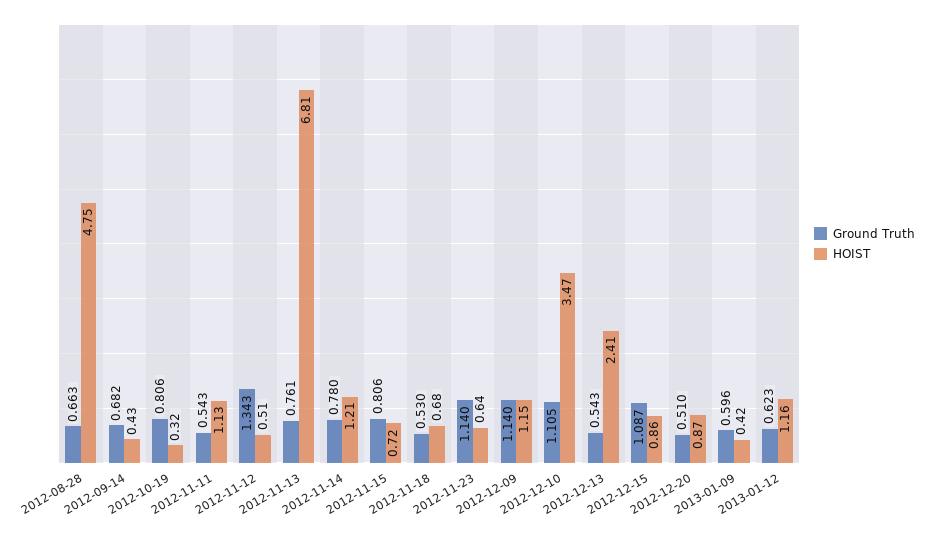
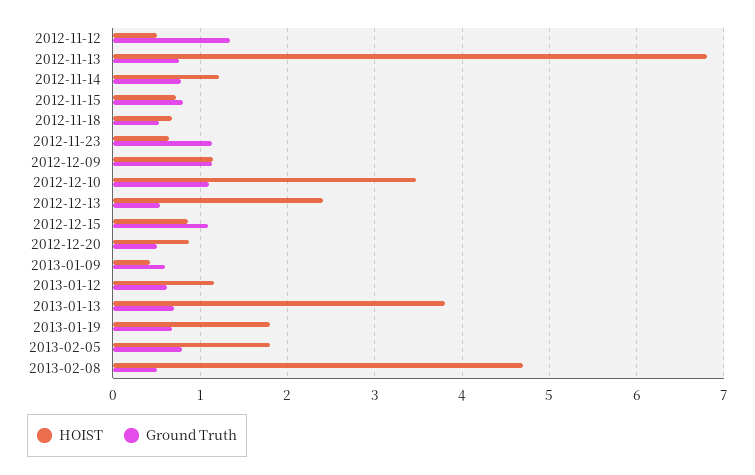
Ground Truth, 2012-08-28: 0.663 -> none
HOIST, 2012-08-28: 4.75 -> none
Ground Truth, 2012-09-14: 0.682 -> none
HOIST, 2012-09-14: 0.43 -> none
Ground Truth, 2012-10-19: 0.806 -> none
HOIST, 2012-10-19: 0.32 -> none
Ground Truth, 2012-11-11: 0.543 -> none
HOIST, 2012-11-11: 1.13 -> none
HOIST, 2013-01-13: none -> 3.8
Ground Truth, 2013-01-13: none -> 0.7
HOIST, 2013-01-19: none -> 1.8
Ground Truth, 2013-01-19: none -> 0.7
HOIST, 2013-02-05: none -> 1.8
Ground Truth, 2013-02-05: none -> 0.8
HOIST, 2013-02-08: none -> 4.7
Ground Truth, 2013-02-08: none -> 0.5

